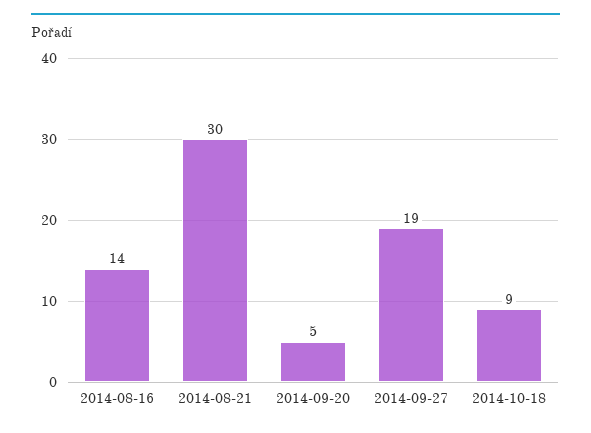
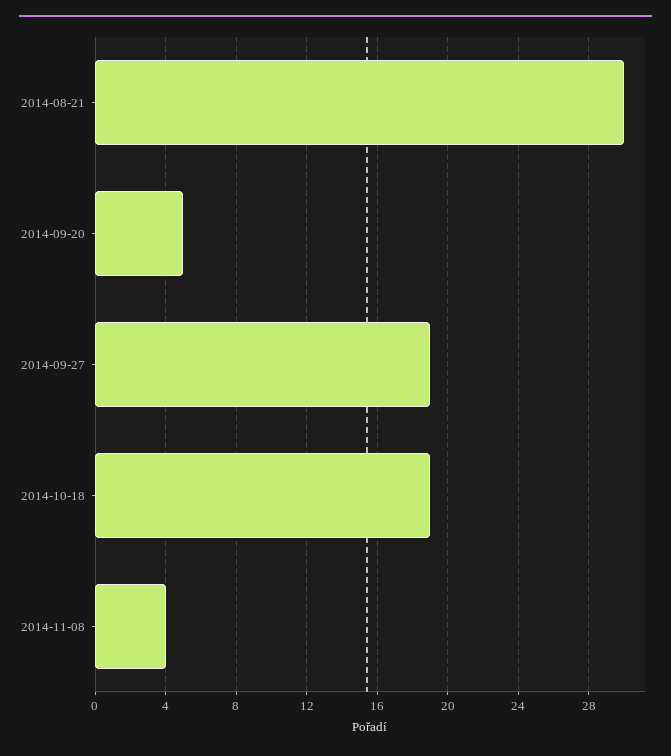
2014-08-16: 14 -> none
2014-10-18: 9 -> 19
2014-11-08: none -> 4

